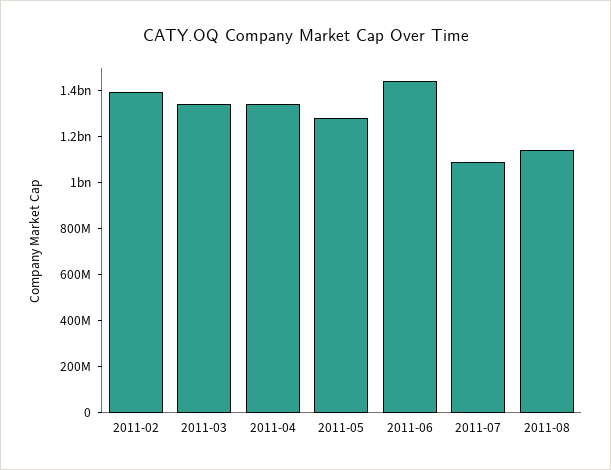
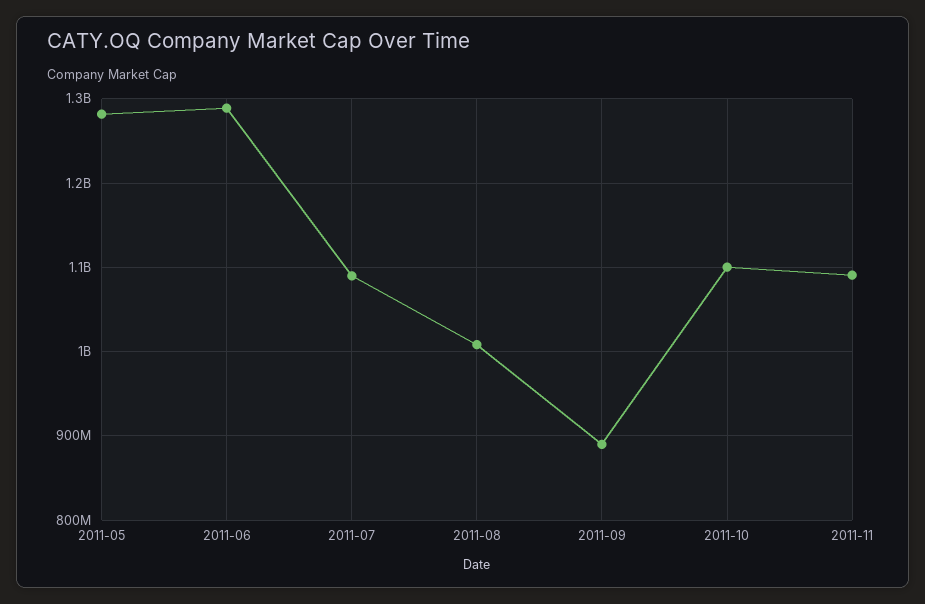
2011-02: 1400000000 -> none
2011-03: 1350000000 -> none
2011-04: 1350000000 -> none
2011-06: 1450000000 -> 1290000000
2011-08: 1150000000 -> 1010000000
2011-09: none -> 890000000
2011-10: none -> 1100000000
2011-11: none -> 1090000000

